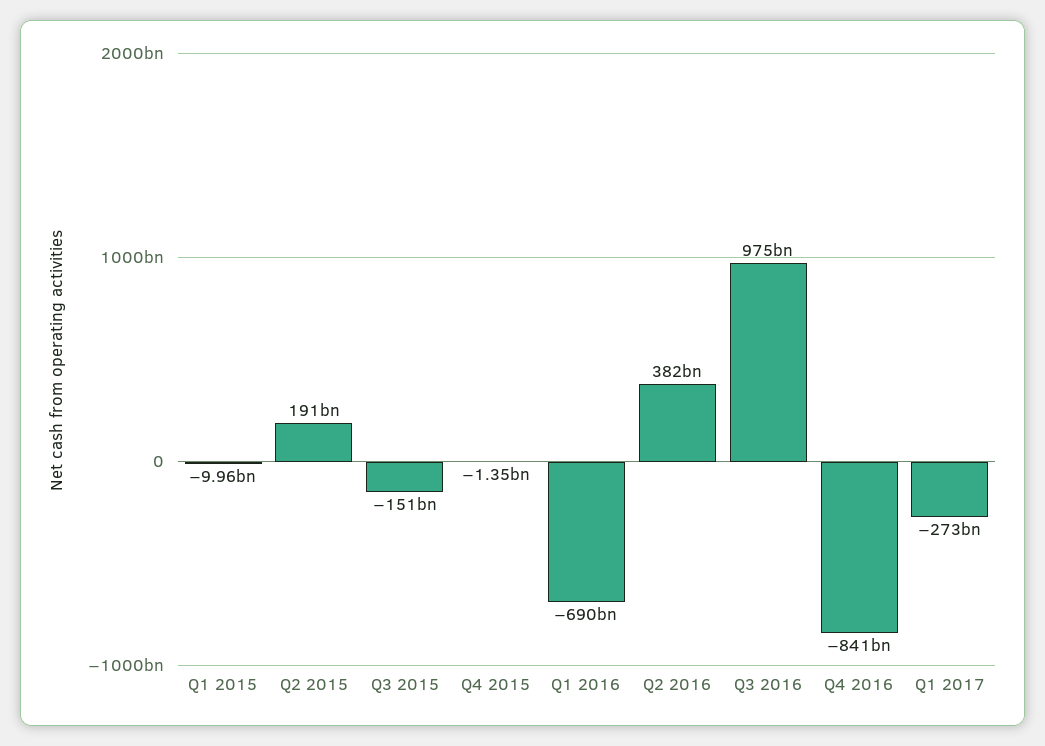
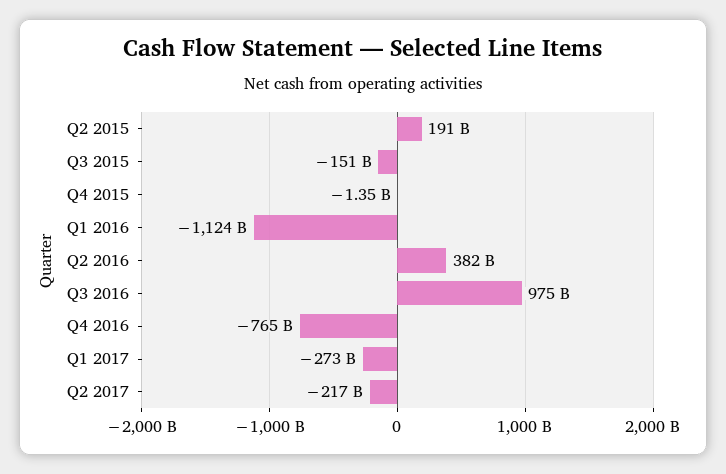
Q1 2015: -9960000000 -> none
Q1 2016: -690000000000 -> -1124000000000
Q4 2016: -841000000000 -> -765000000000
Q2 2017: none -> -217000000000

